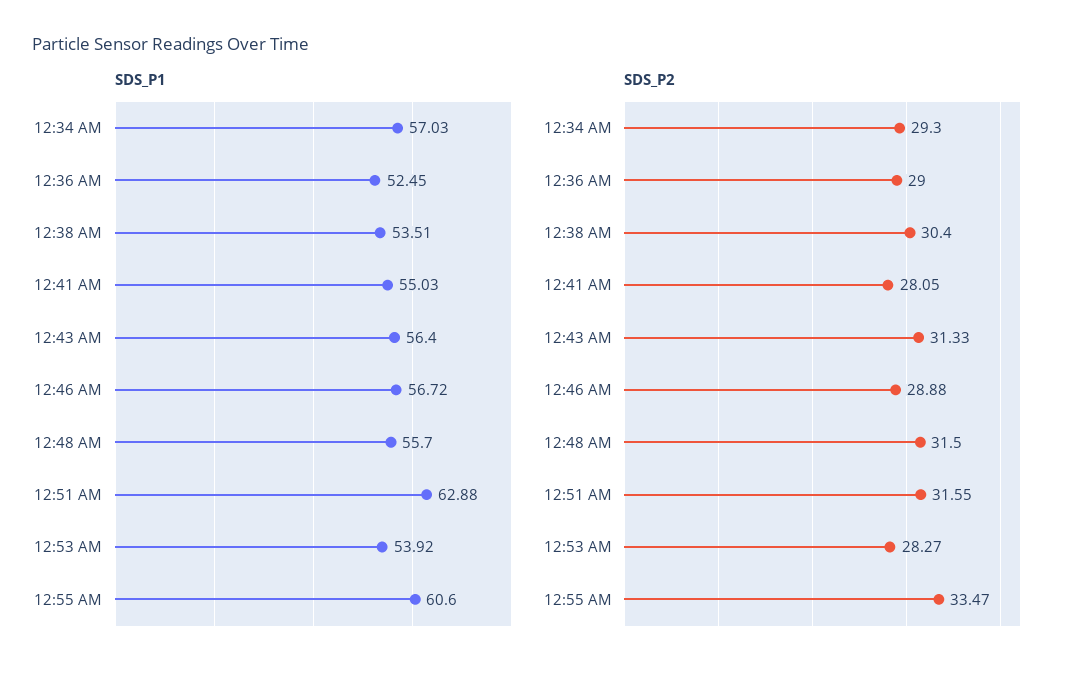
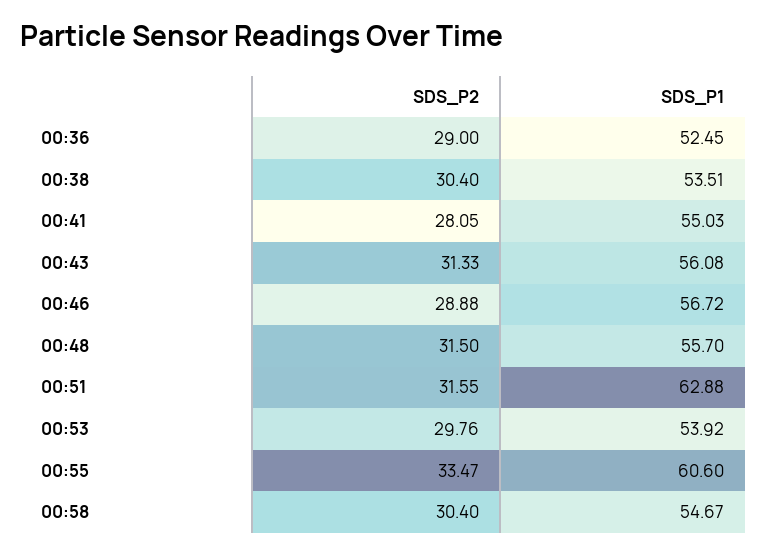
SDS_P1, 12:34 AM: 57.03 -> none
SDS_P1, 12:43 AM: 56.4 -> 56.08
SDS_P2, 12:34 AM: 29.3 -> none
SDS_P2, 12:53 AM: 28.27 -> 29.76
SDS_P2, 00:58: none -> 30.4
SDS_P1, 00:58: none -> 54.67

